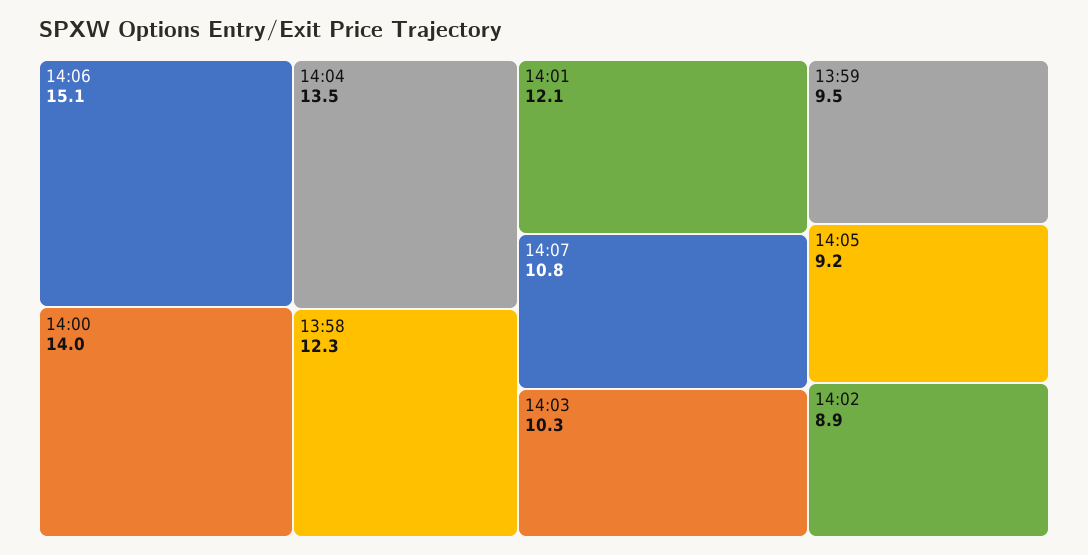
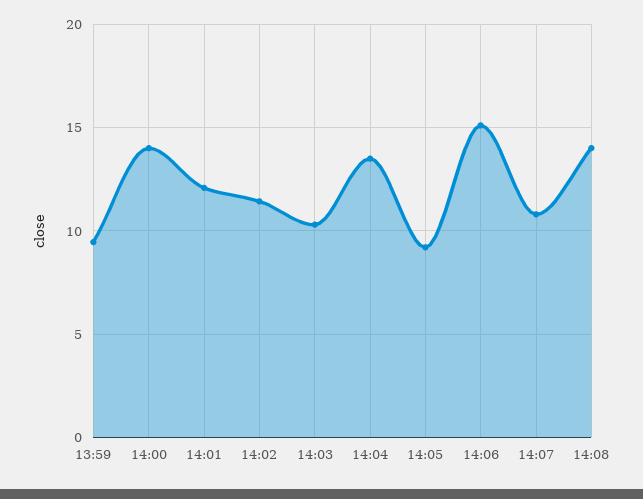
13:58: 12.3 -> none
14:02: 8.9 -> 11.5
14:08: none -> 14

